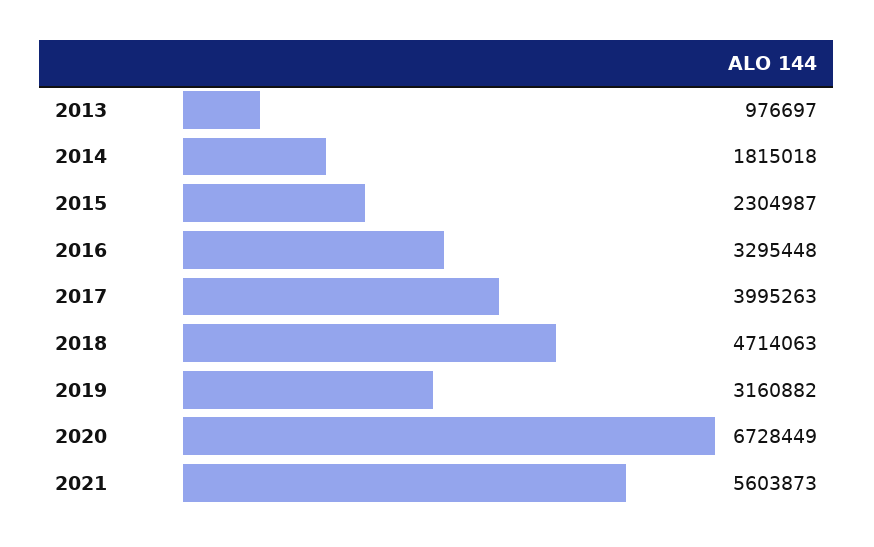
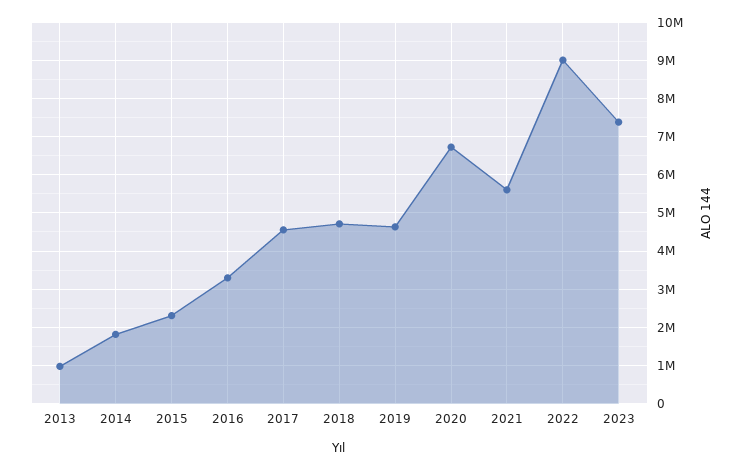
2017: 3995263 -> 4600000
2019: 3160882 -> 4600000
2022: none -> 9000000
2023: none -> 7400000

